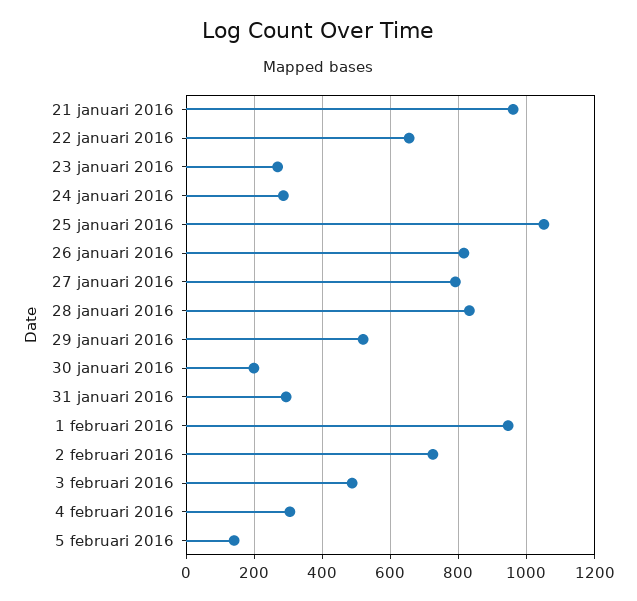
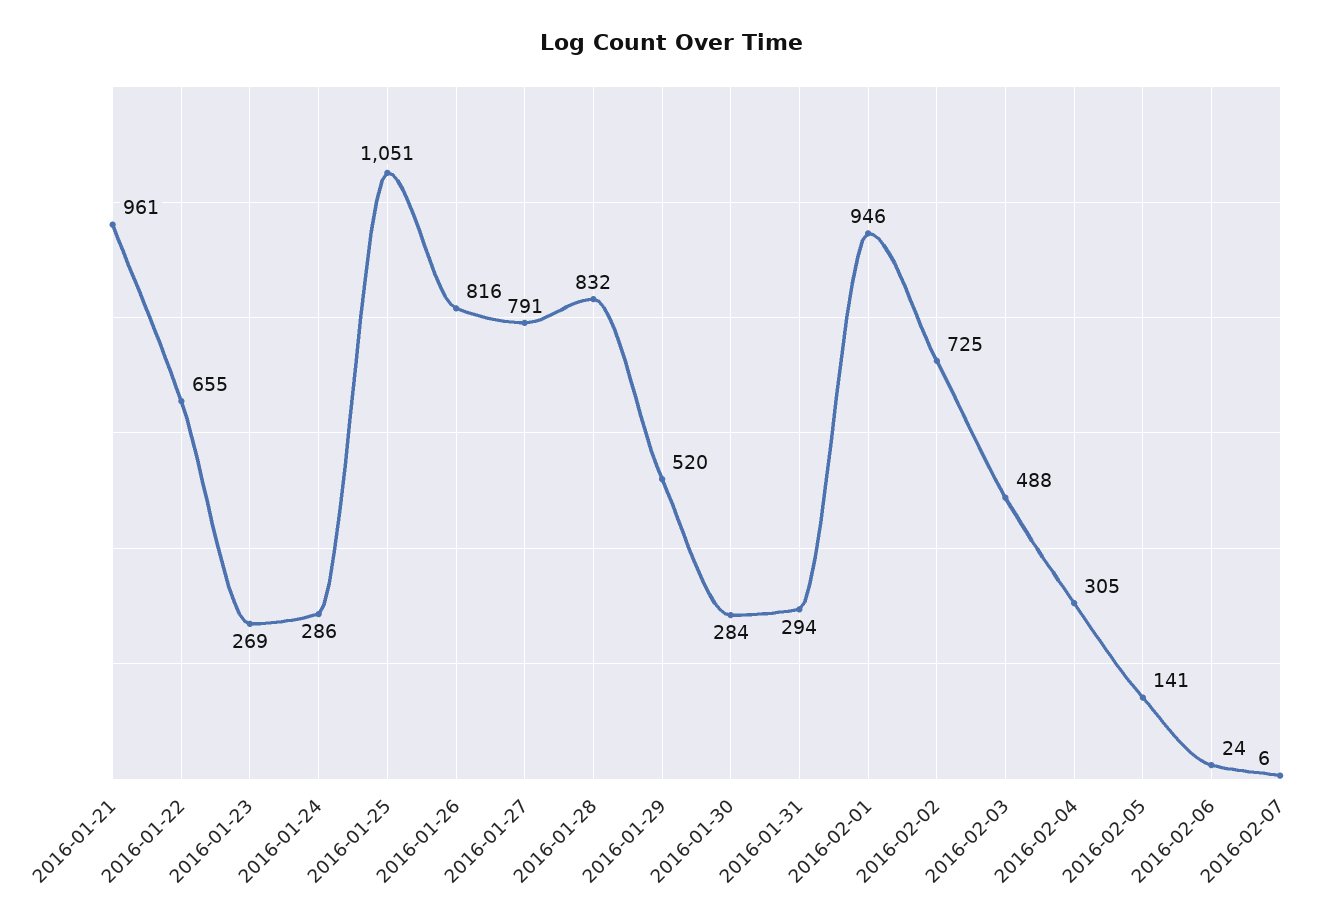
30 januari 2016: 200 -> 284
2016-02-06: none -> 24
2016-02-07: none -> 6

